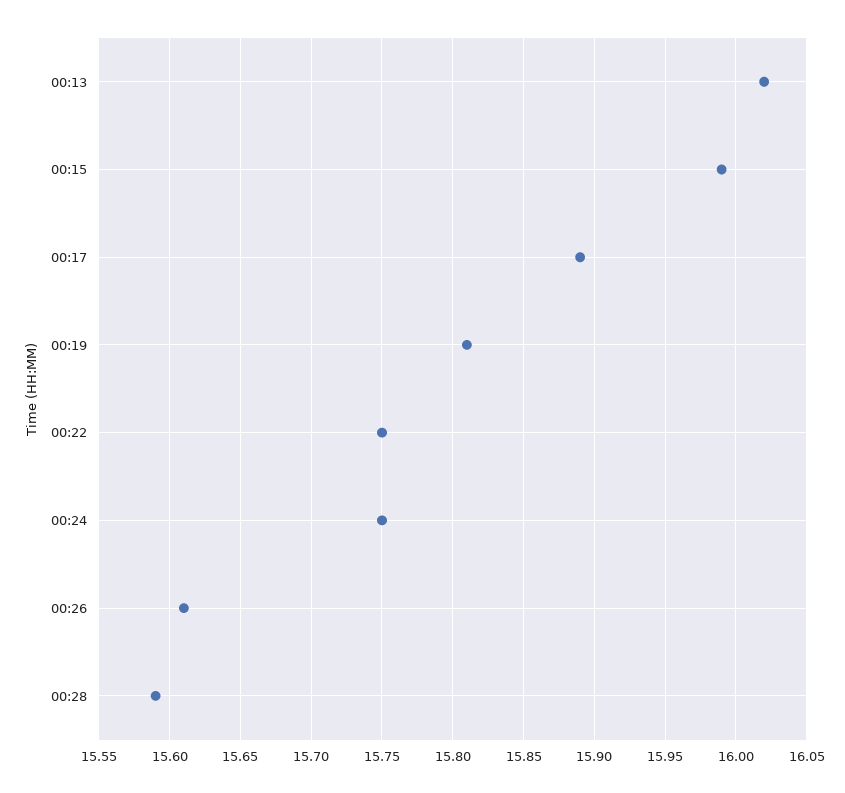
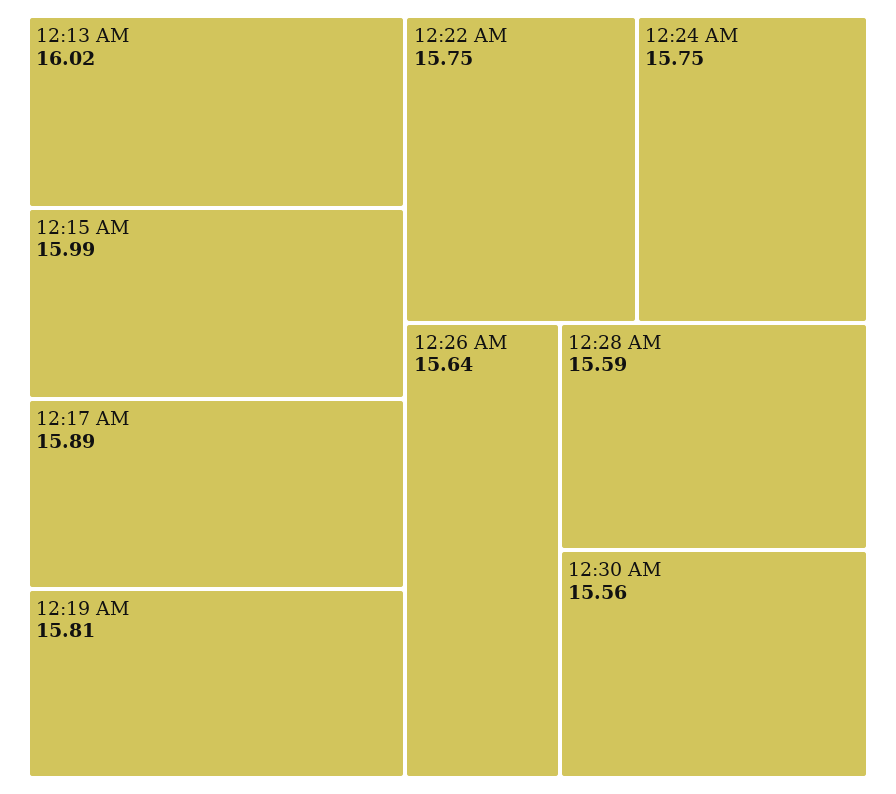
00:26: 15.61 -> 15.64
12:30 AM: none -> 15.56

